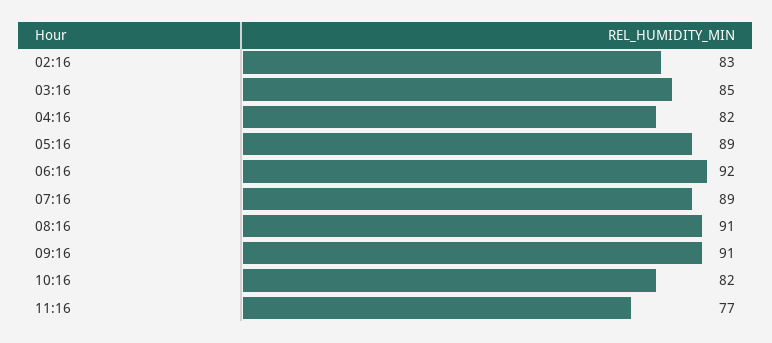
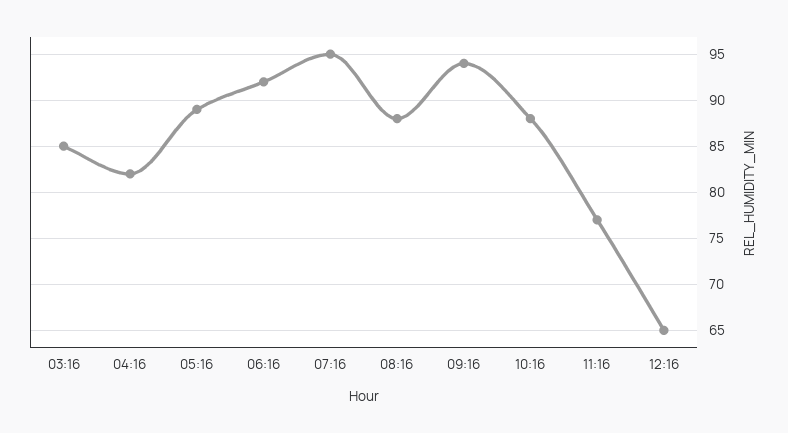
02:16: 83 -> none
07:16: 89 -> 95
08:16: 91 -> 88
09:16: 91 -> 94
10:16: 82 -> 88
12:16: none -> 65

